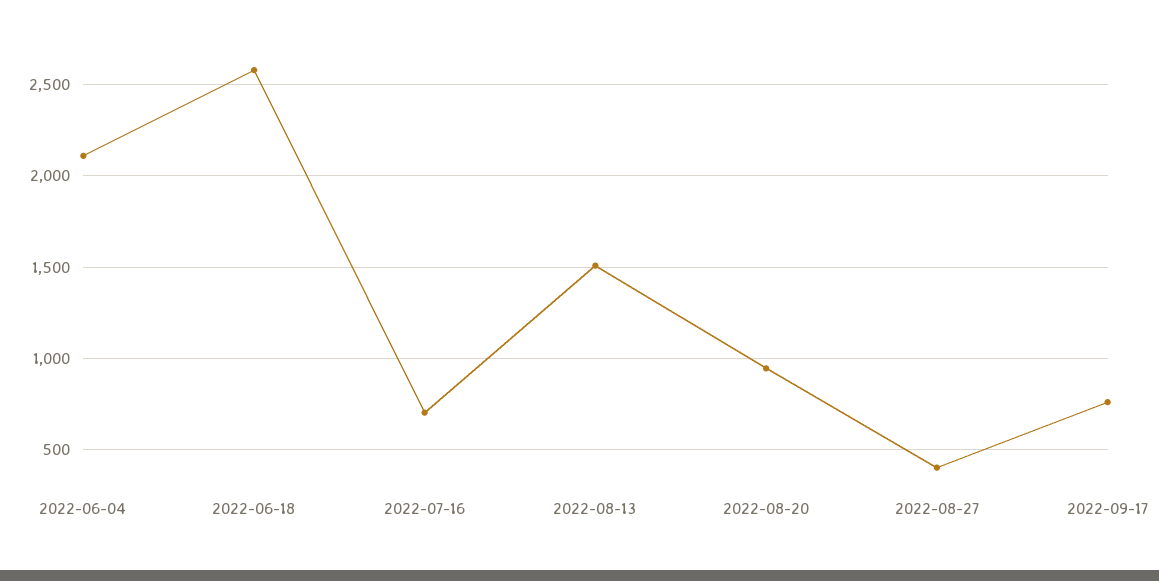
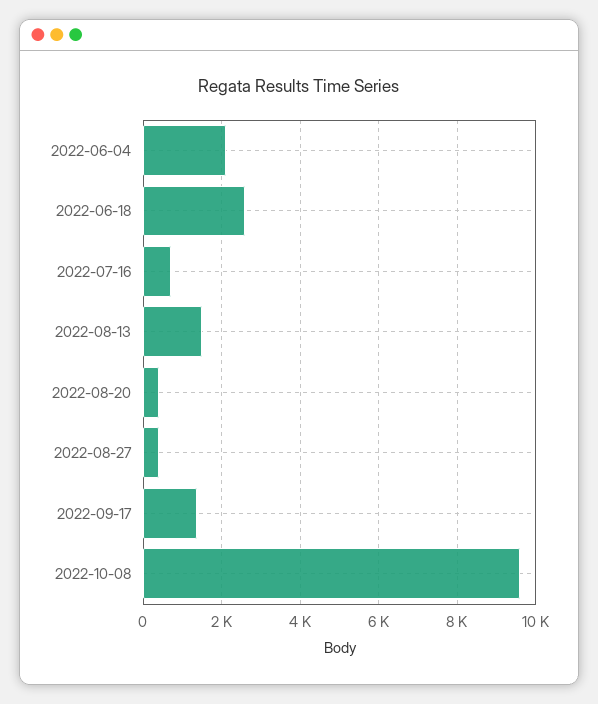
2022-08-20: 950 -> 400
2022-09-17: 750 -> 1400
2022-10-08: none -> 9600

